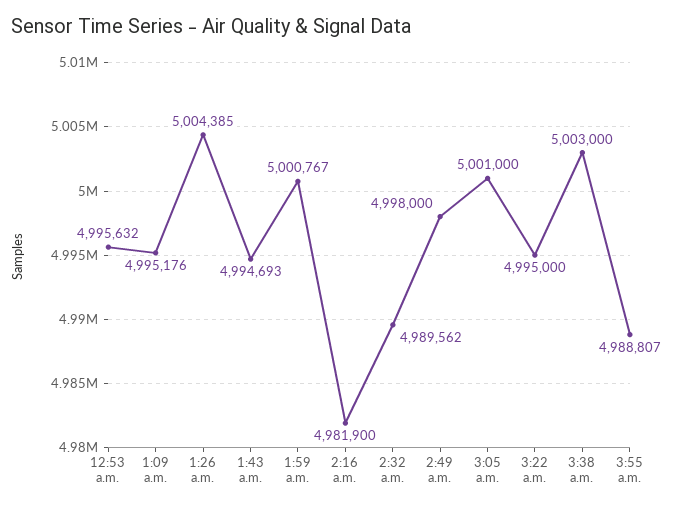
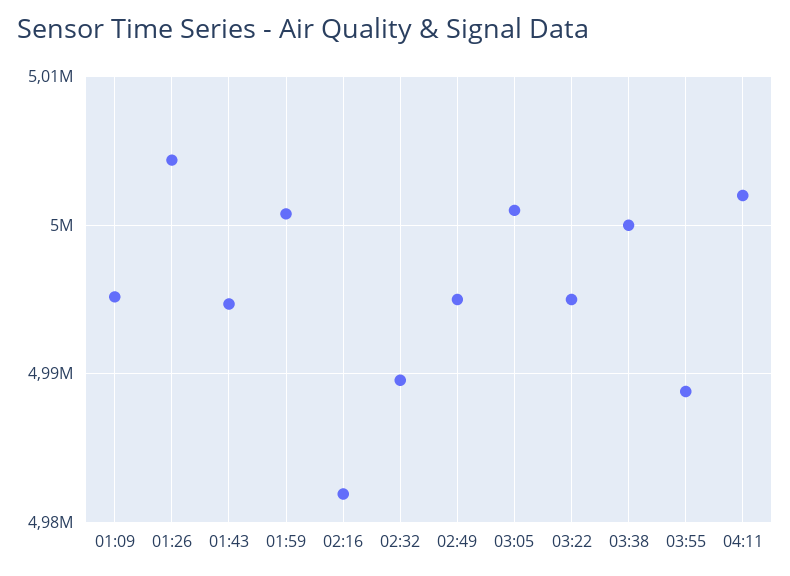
12:53 a.m.: 4995632 -> none
2:49 a.m.: 4998000 -> 4995000
3:38 a.m.: 5003000 -> 5000000
04:11: none -> 5002000

